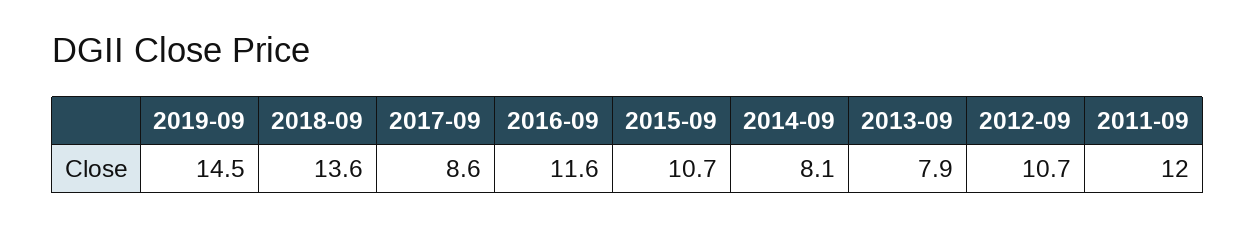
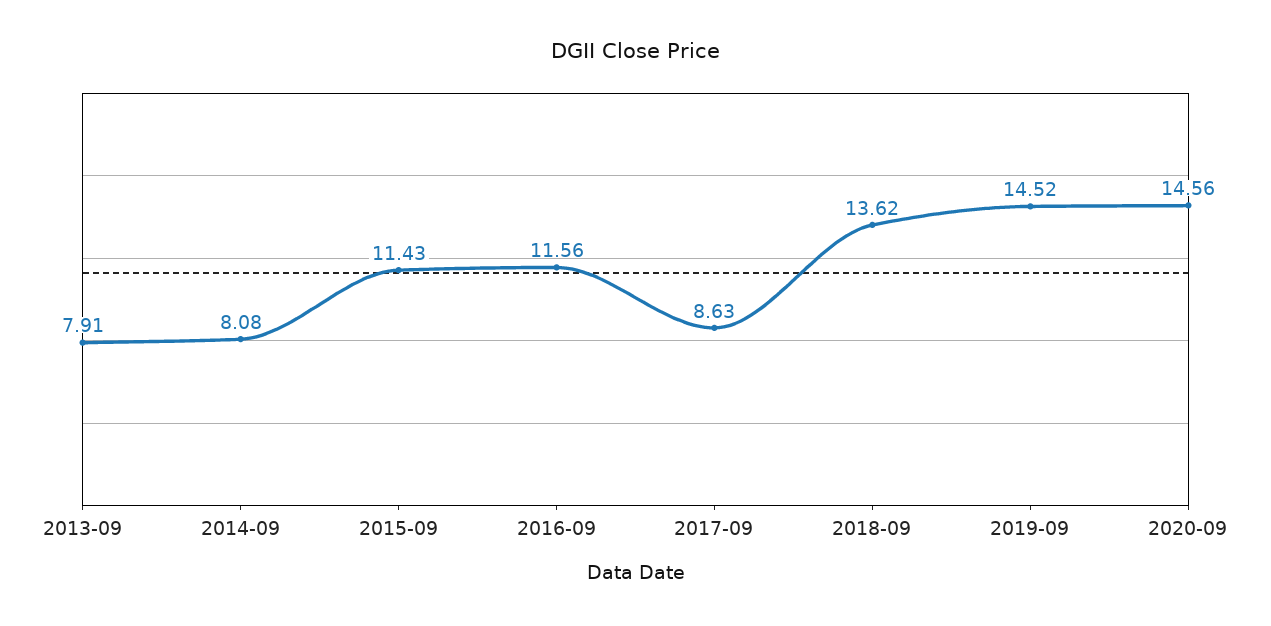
2015-09: 10.7 -> 11.43
2012-09: 10.7 -> none
2011-09: 12 -> none
2020-09: none -> 14.56

